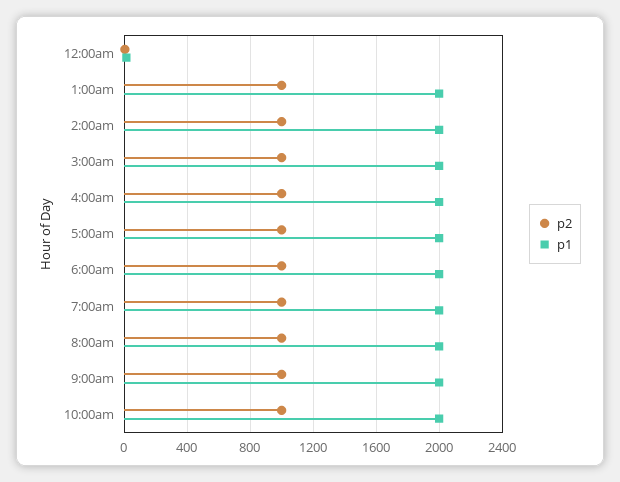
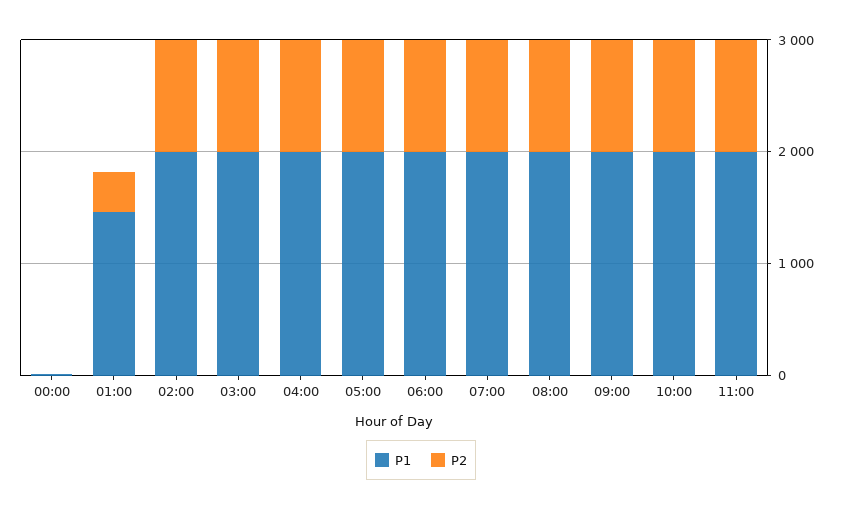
p2, 1:00am: 1000 -> 400
p1, 1:00am: 2000 -> 1400
p1, 11:00: none -> 2000
p2, 11:00: none -> 1000

